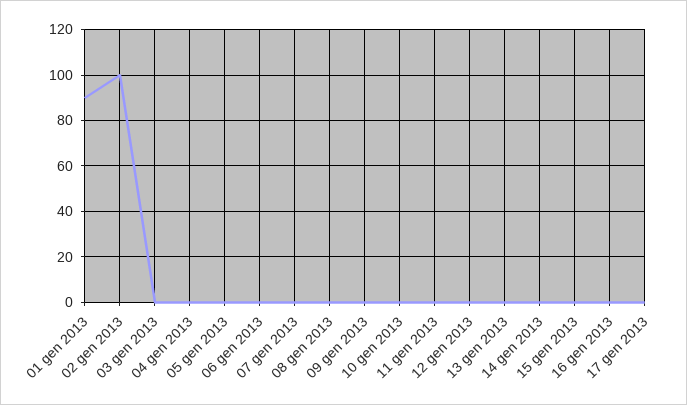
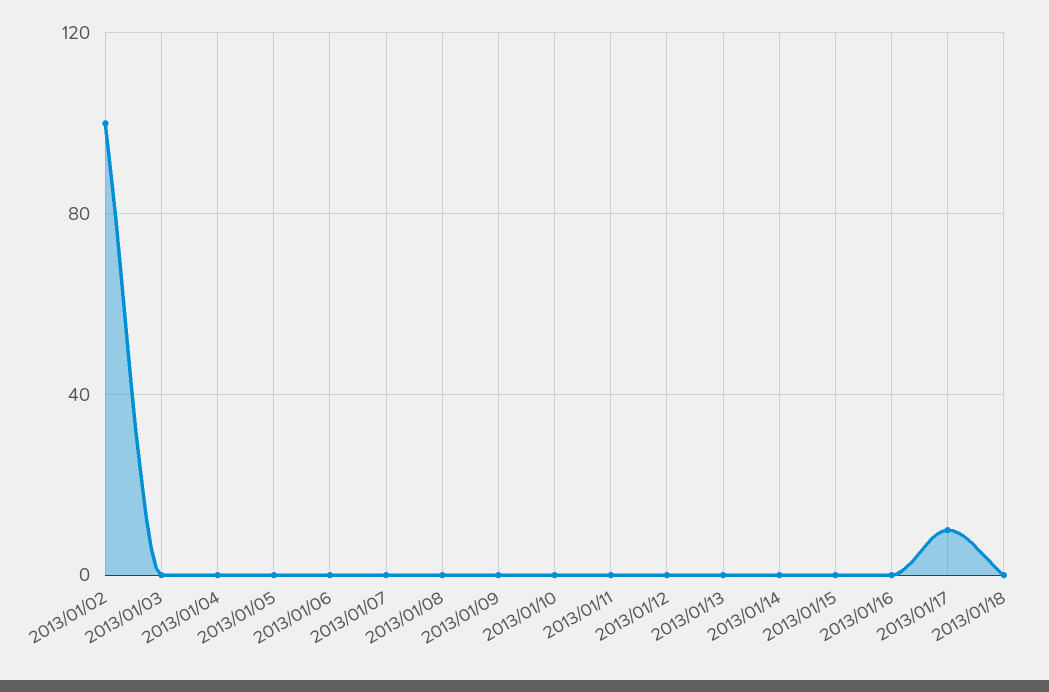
01 gen 2013: 90 -> none
17 gen 2013: 0 -> 10
2013/01/18: none -> 0

